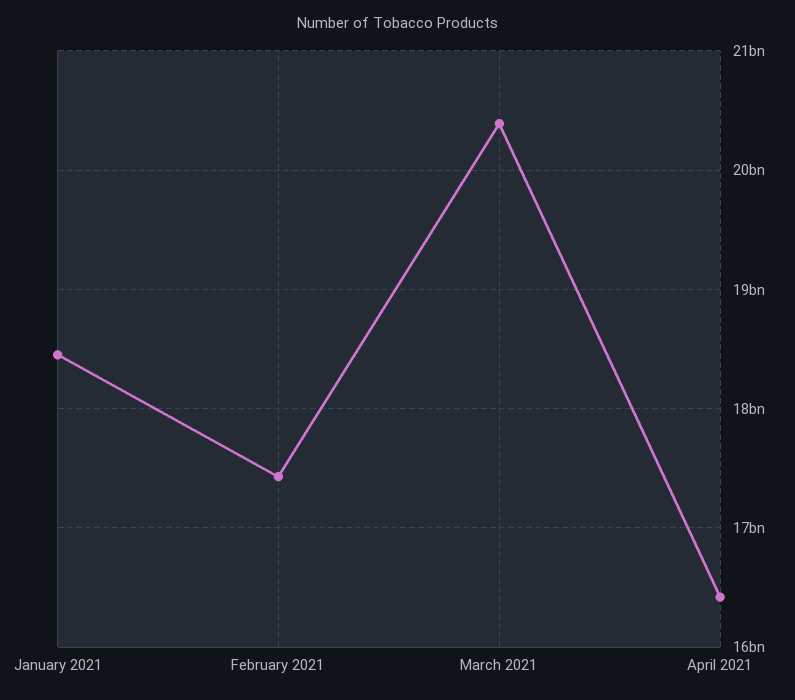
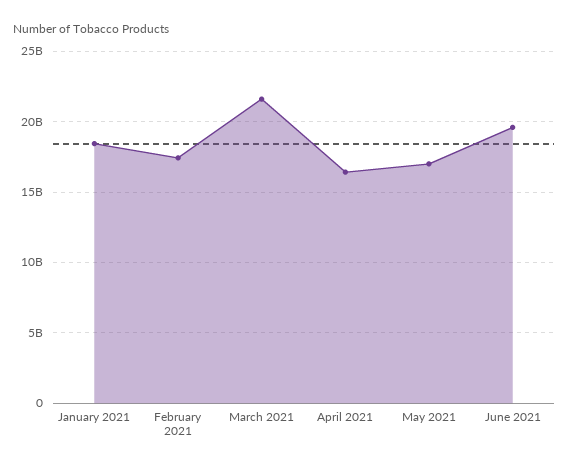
March 2021: 20400000000 -> 21500000000
May 2021: none -> 17000000000
June 2021: none -> 19500000000

